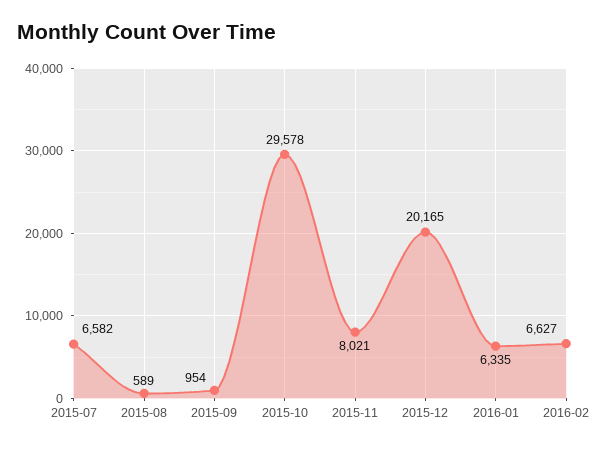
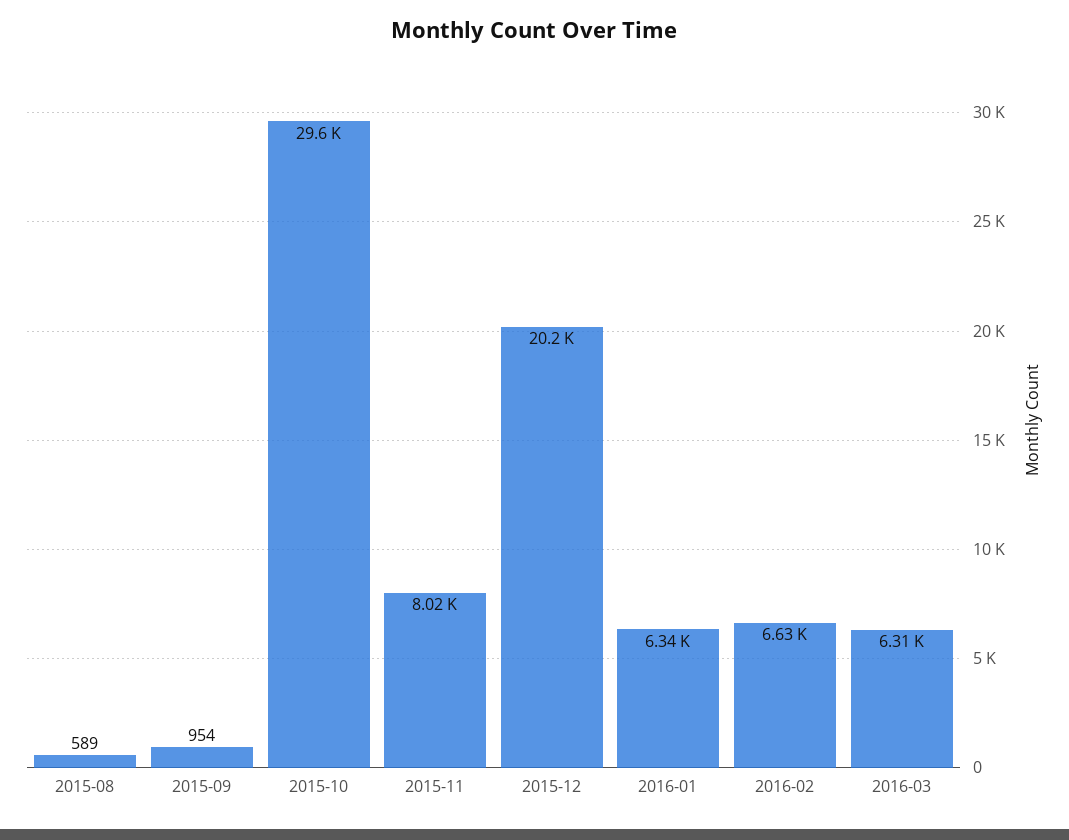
2015-07: 6582 -> none
2016-03: none -> 6310

